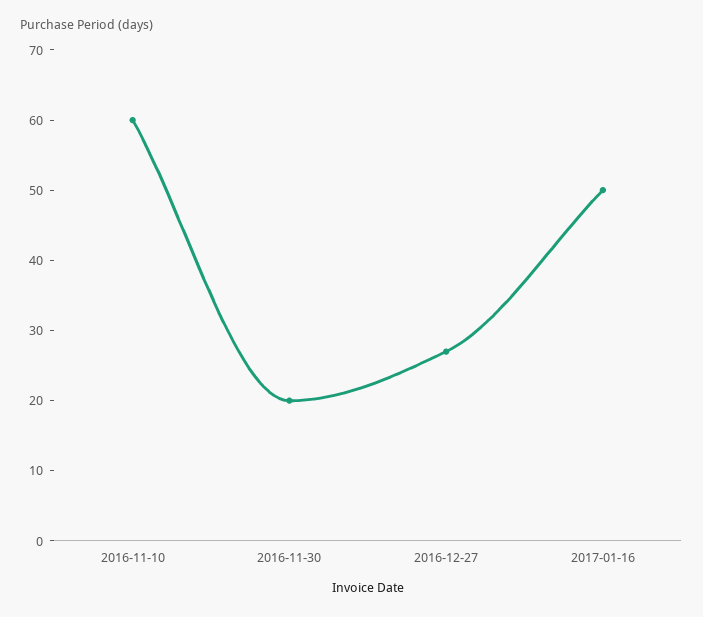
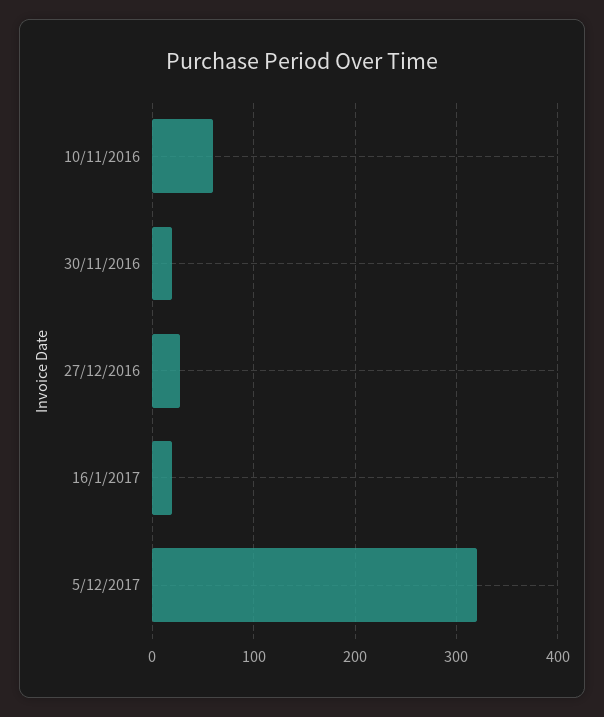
2017-01-16: 50 -> 20
5/12/2017: none -> 320

